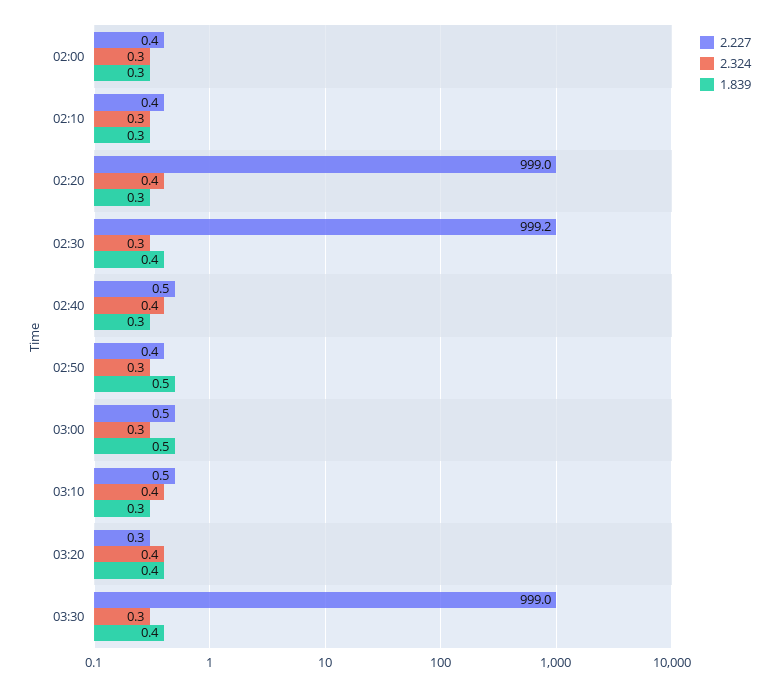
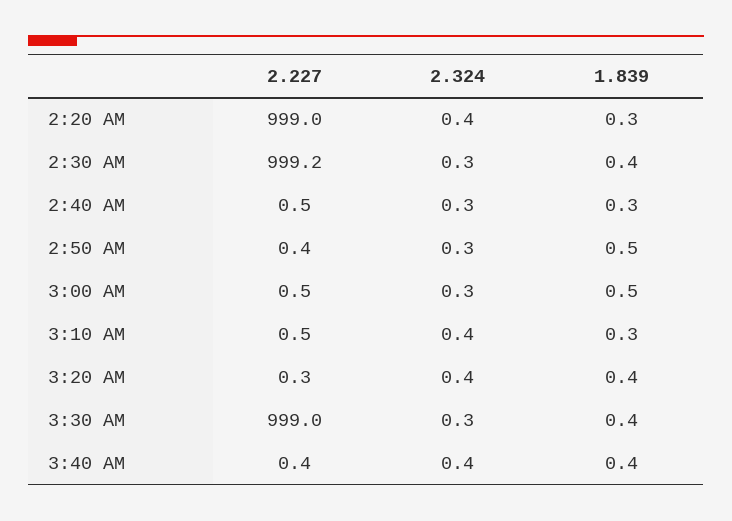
2.227, 02:00: 0.4 -> none
2.324, 02:00: 0.3 -> none
1.839, 02:00: 0.3 -> none
2.227, 02:10: 0.4 -> none
2.324, 02:10: 0.3 -> none
1.839, 02:10: 0.3 -> none
2.324, 02:40: 0.4 -> 0.3
2.227, 3:40 AM: none -> 0.4
2.324, 3:40 AM: none -> 0.4
1.839, 3:40 AM: none -> 0.4

